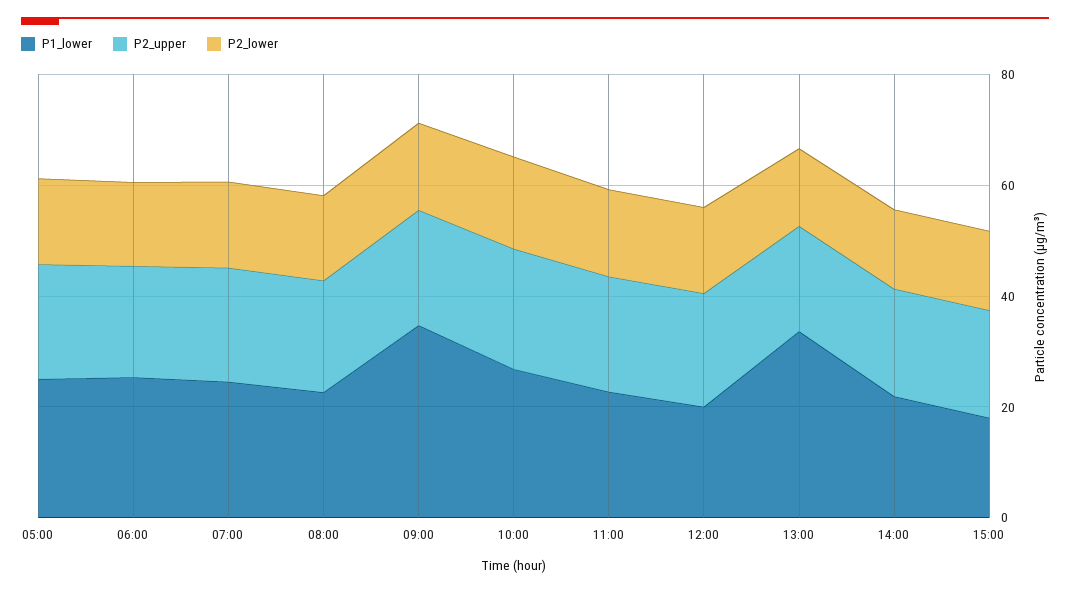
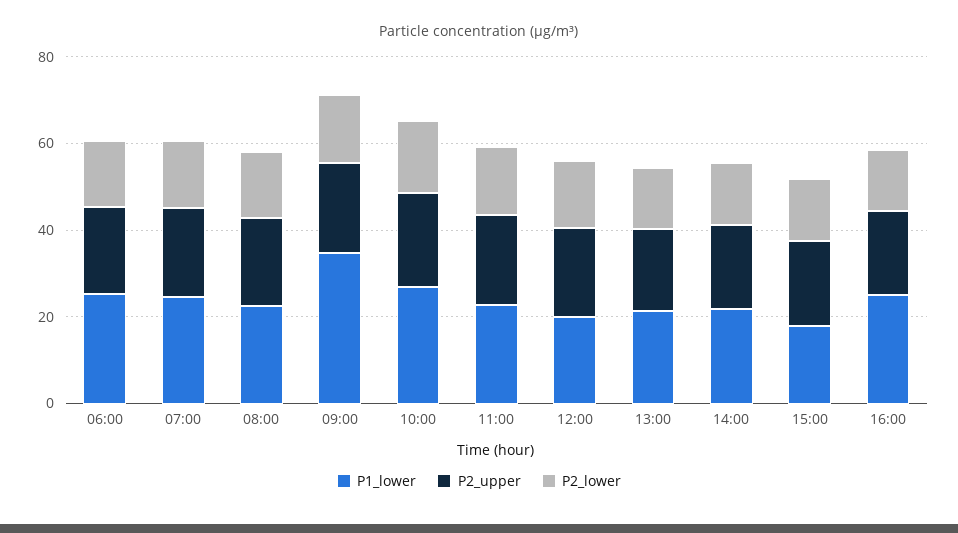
P1_lower, 05:00: 25 -> none
P2_upper, 05:00: 20 -> none
P2_lower, 05:00: 15 -> none
P1_lower, 13:00: 35 -> 20
P1_lower, 16:00: none -> 25
P2_upper, 16:00: none -> 20
P2_lower, 16:00: none -> 15

